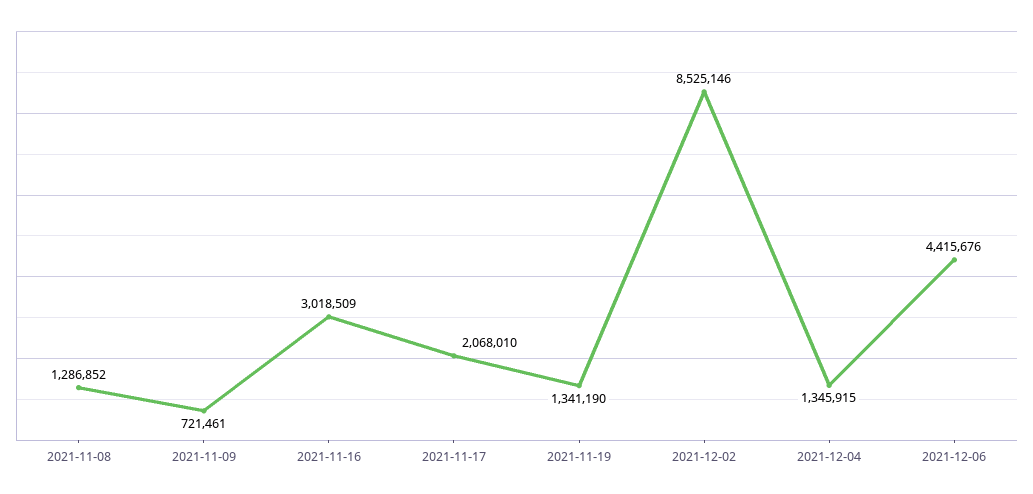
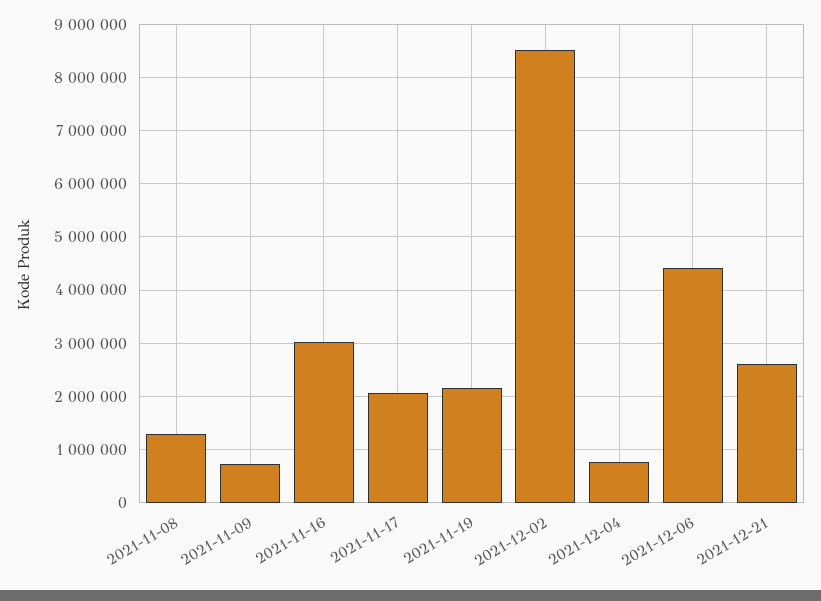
2021-11-19: 1341190 -> 2200000
2021-12-04: 1345915 -> 800000
2021-12-21: none -> 2600000

